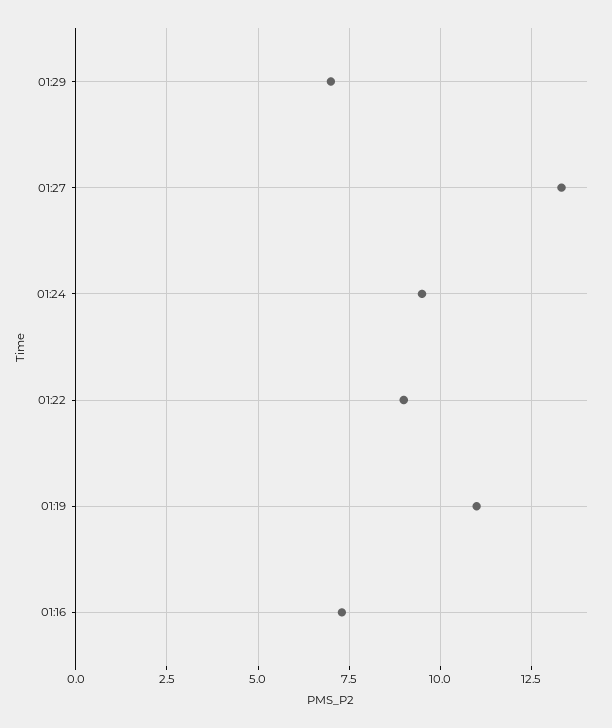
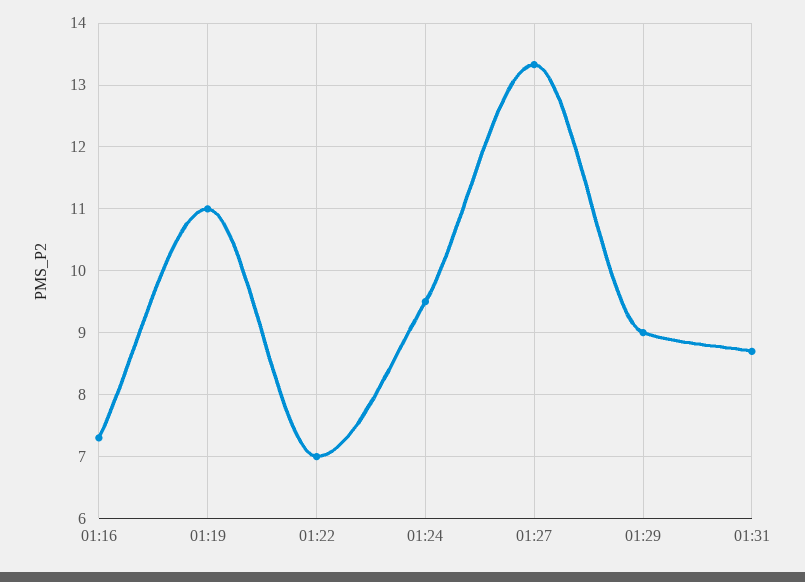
01:29: 7 -> 9
01:22: 9 -> 7
01:31: none -> 8.7

